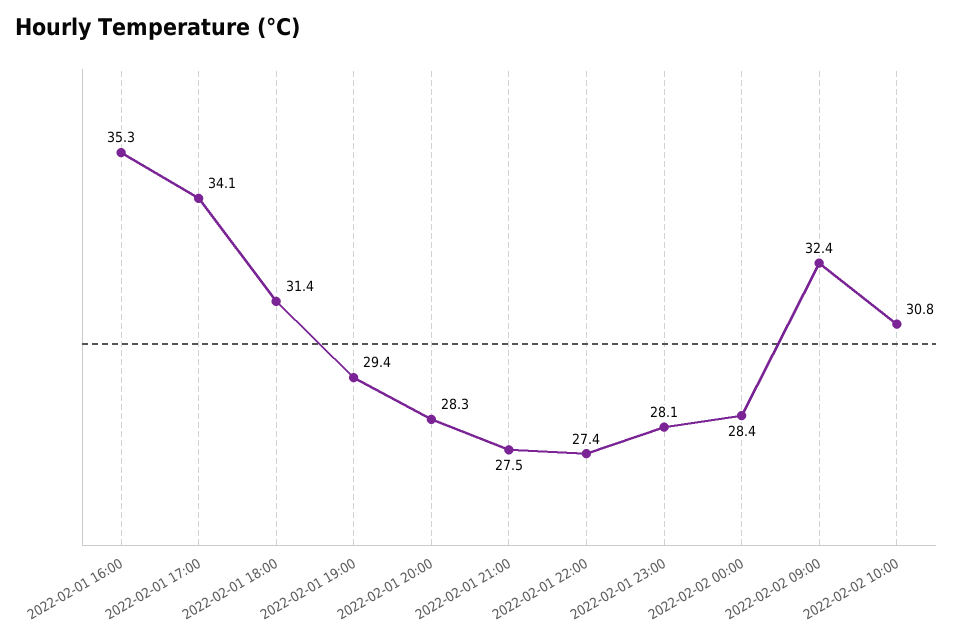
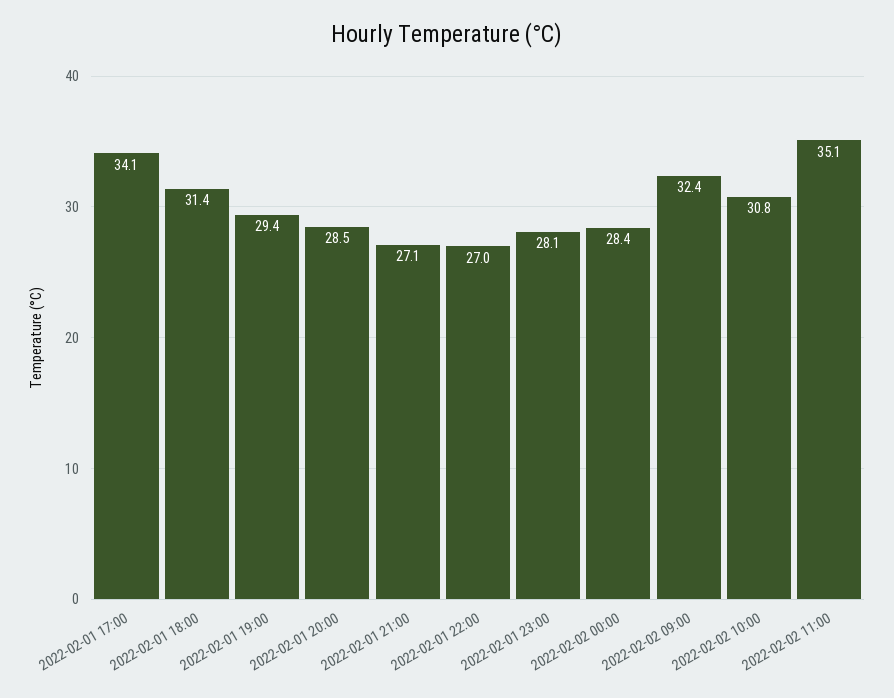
2022-02-01 16:00: 35.3 -> none
2022-02-01 20:00: 28.3 -> 28.5
2022-02-01 21:00: 27.5 -> 27.1
2022-02-01 22:00: 27.4 -> 27
2022-02-02 11:00: none -> 35.1

